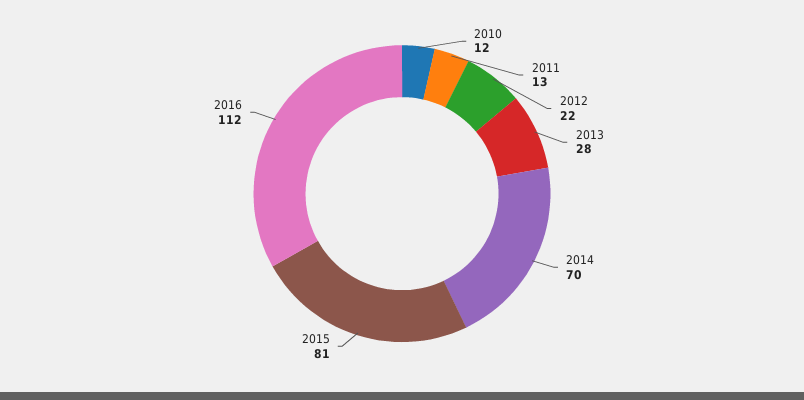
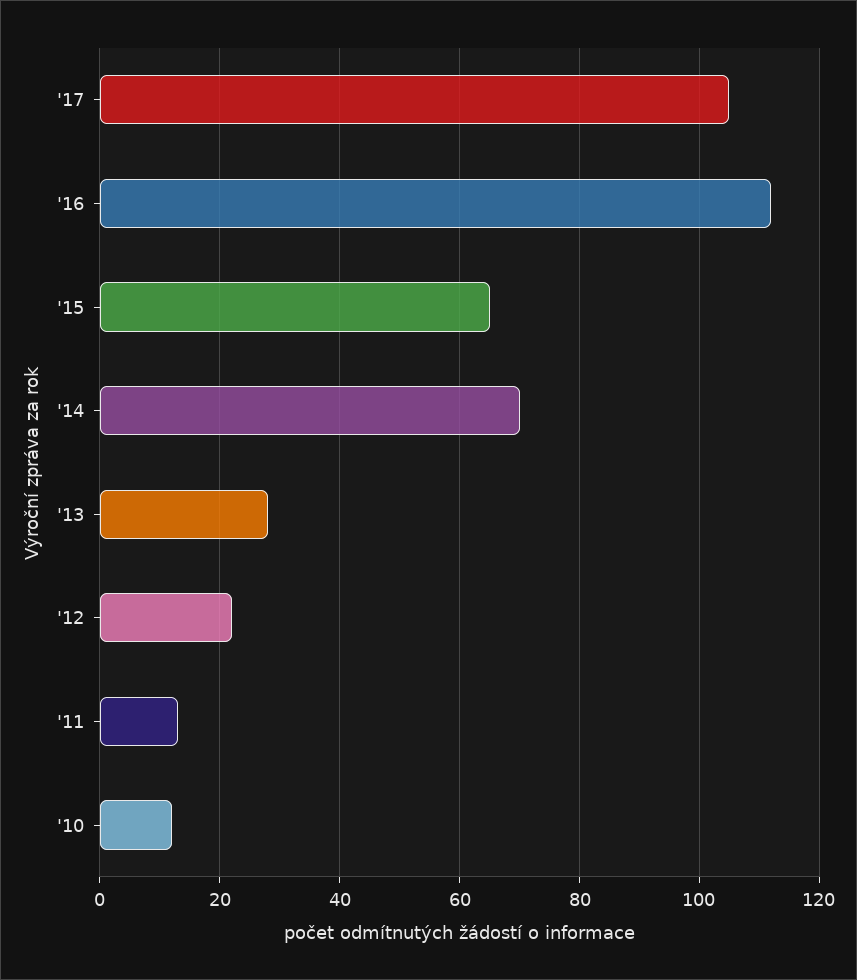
2015: 81 -> 65
'17: none -> 105

